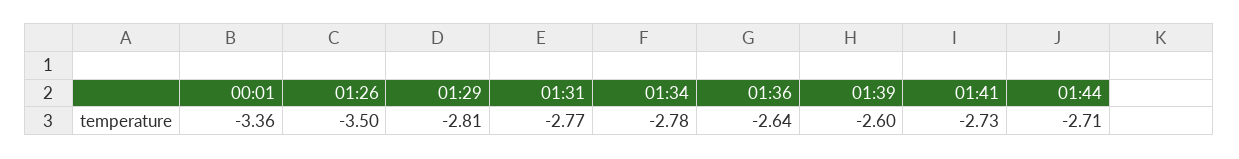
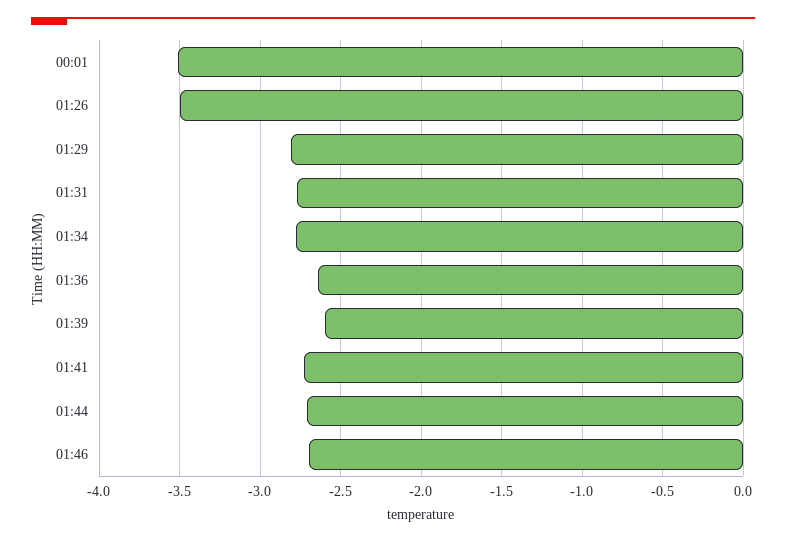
00:01: -3.36 -> -3.5
01:46: none -> -2.7

